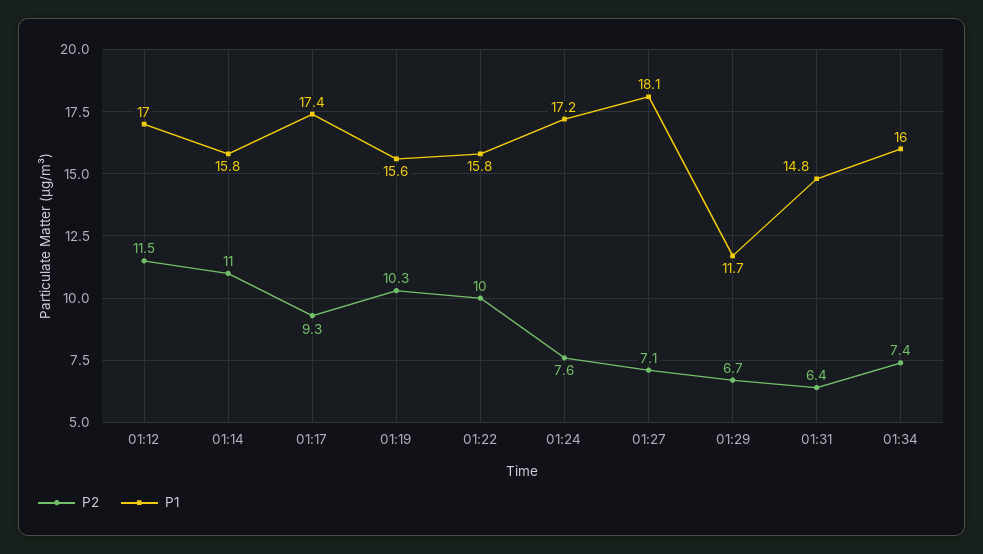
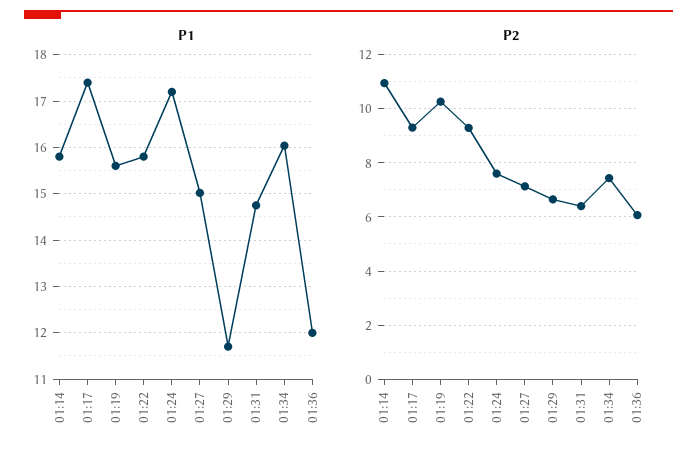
P2, 01:12: 11.5 -> none
P1, 01:12: 17 -> none
P2, 01:22: 10 -> 9.25
P1, 01:27: 18.1 -> 15
P1, 01:36: none -> 12
P2, 01:36: none -> 6

